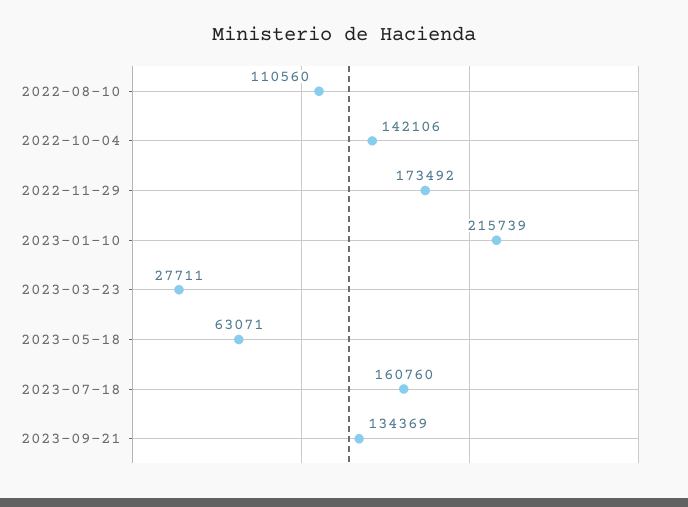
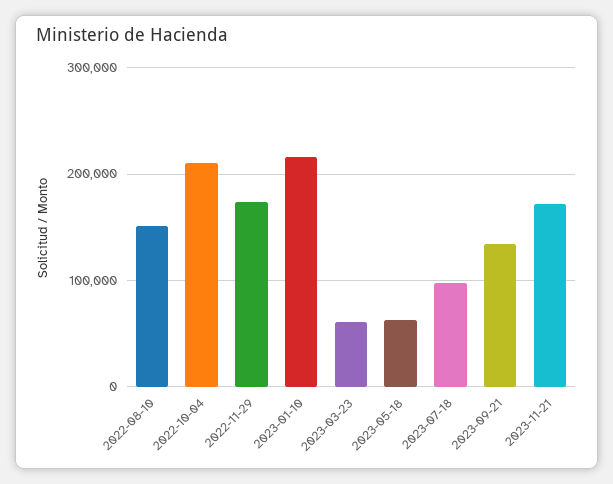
2022-08-10: 110560 -> 150000
2022-10-04: 142106 -> 210000
2023-03-23: 27711 -> 60000
2023-07-18: 160760 -> 100000
2023-11-21: none -> 170000

